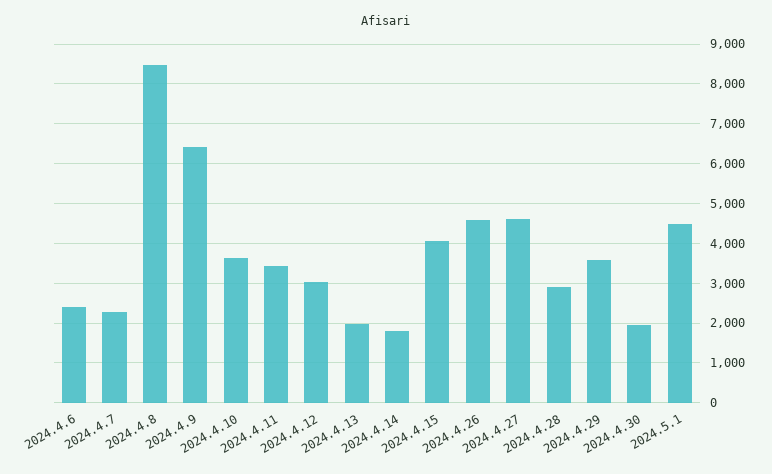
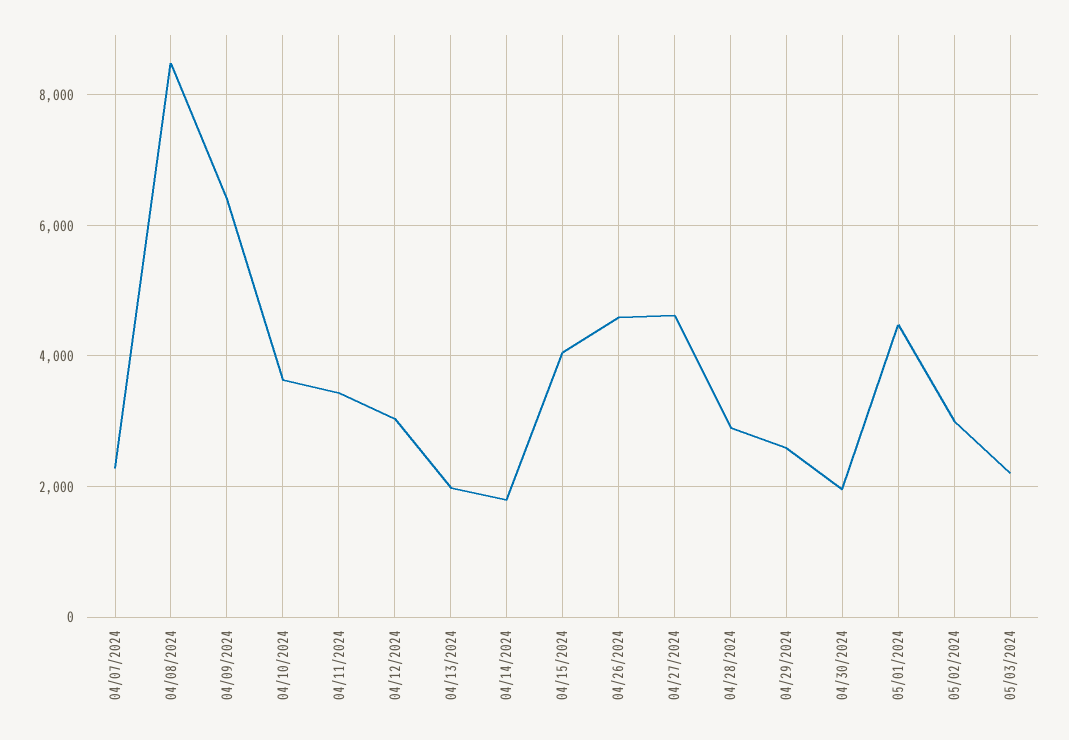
2024.4.6: 2400 -> none
2024.4.29: 3600 -> 2600
05/02/2024: none -> 3000
05/03/2024: none -> 2200

